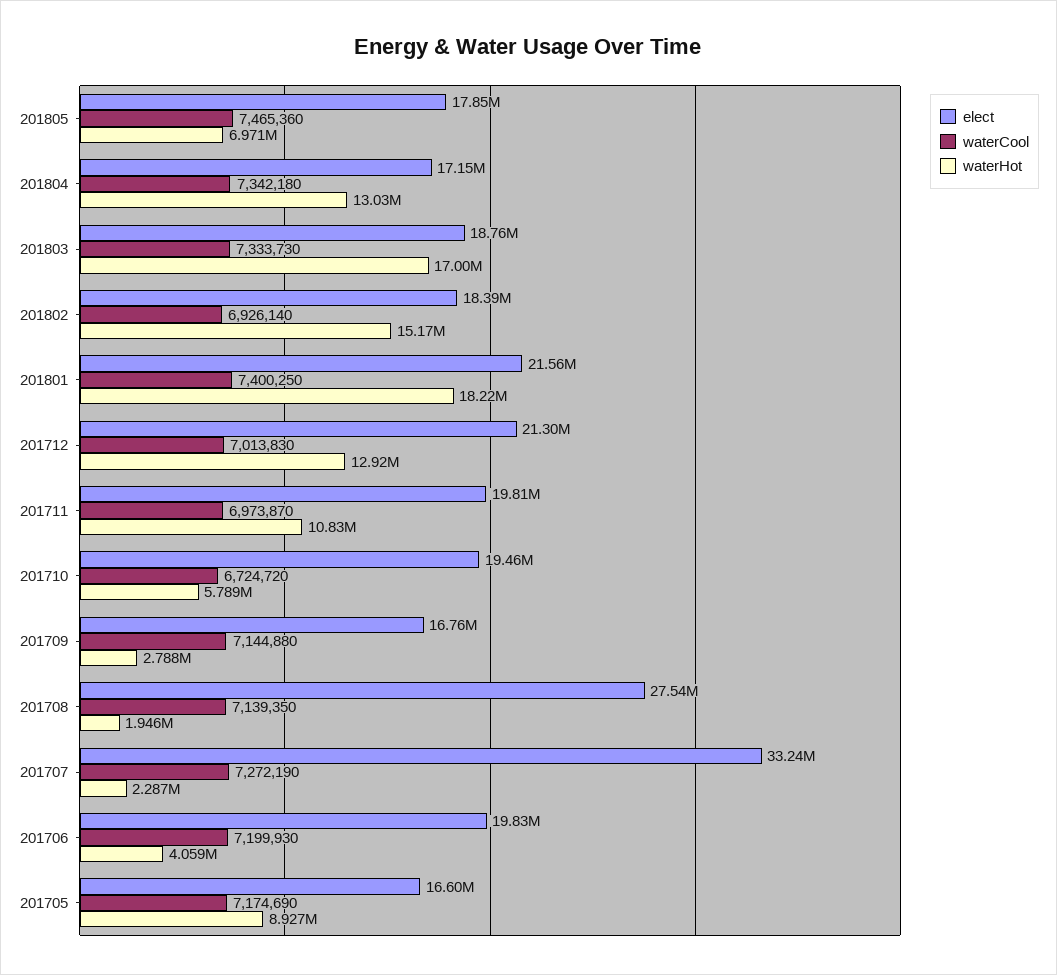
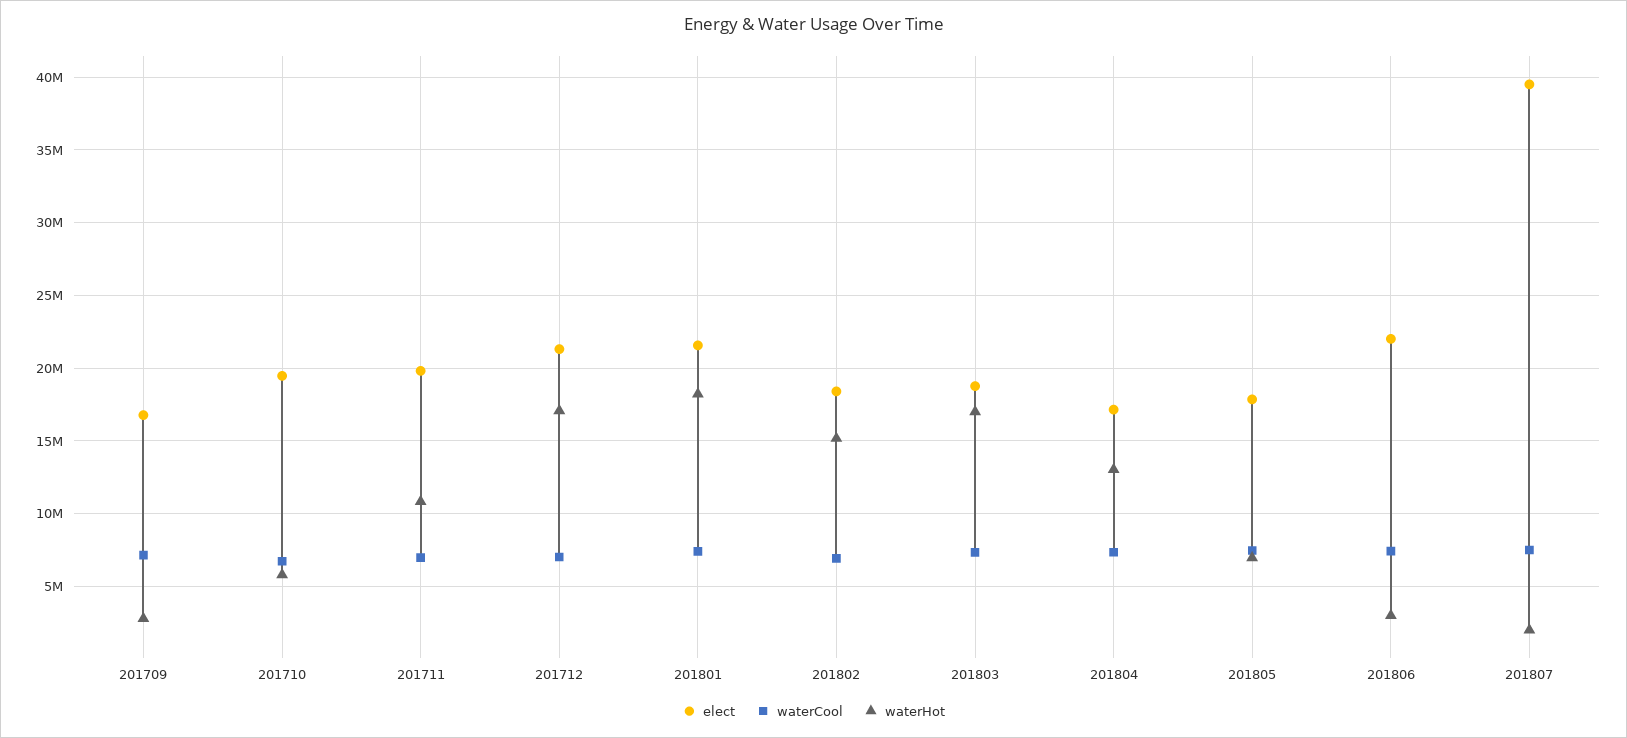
waterHot, 201712: 12920000 -> 17000000
elect, 201708: 27540000 -> none
waterCool, 201708: 7139350 -> none
waterHot, 201708: 1946000 -> none
elect, 201707: 33240000 -> none
waterCool, 201707: 7272190 -> none
waterHot, 201707: 2287000 -> none
elect, 201706: 19830000 -> none
waterCool, 201706: 7199930 -> none
waterHot, 201706: 4059000 -> none
elect, 201705: 16600000 -> none
waterCool, 201705: 7174690 -> none
waterHot, 201705: 8927000 -> none
elect, 201806: none -> 22000000
waterCool, 201806: none -> 7500000
waterHot, 201806: none -> 3000000
elect, 201807: none -> 39500000
waterCool, 201807: none -> 7500000
waterHot, 201807: none -> 2000000

